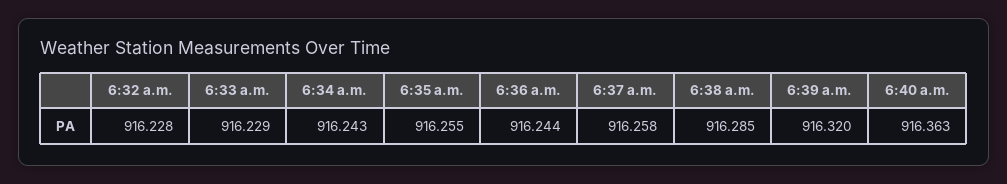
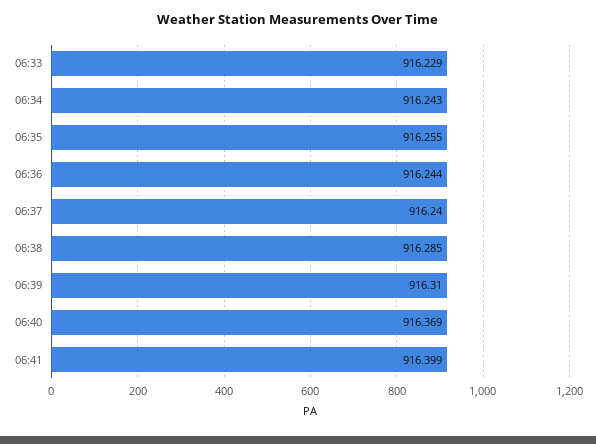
6:32 a.m.: 916.228 -> none
6:37 a.m.: 916.258 -> 916.24
6:39 a.m.: 916.32 -> 916.31
6:40 a.m.: 916.363 -> 916.369
06:41: none -> 916.399

